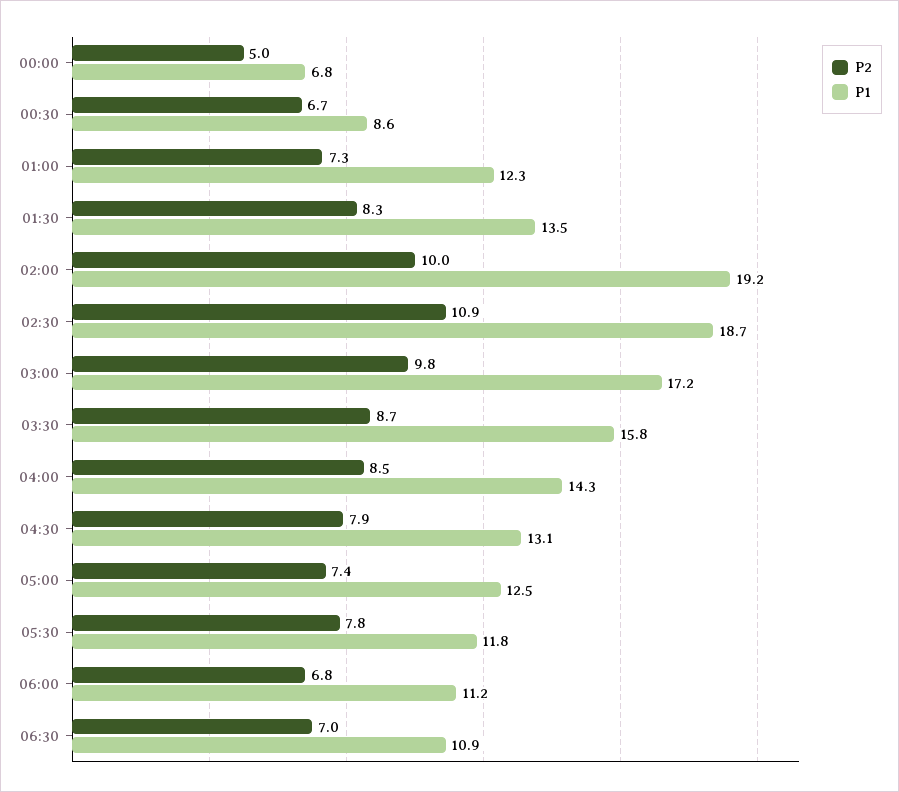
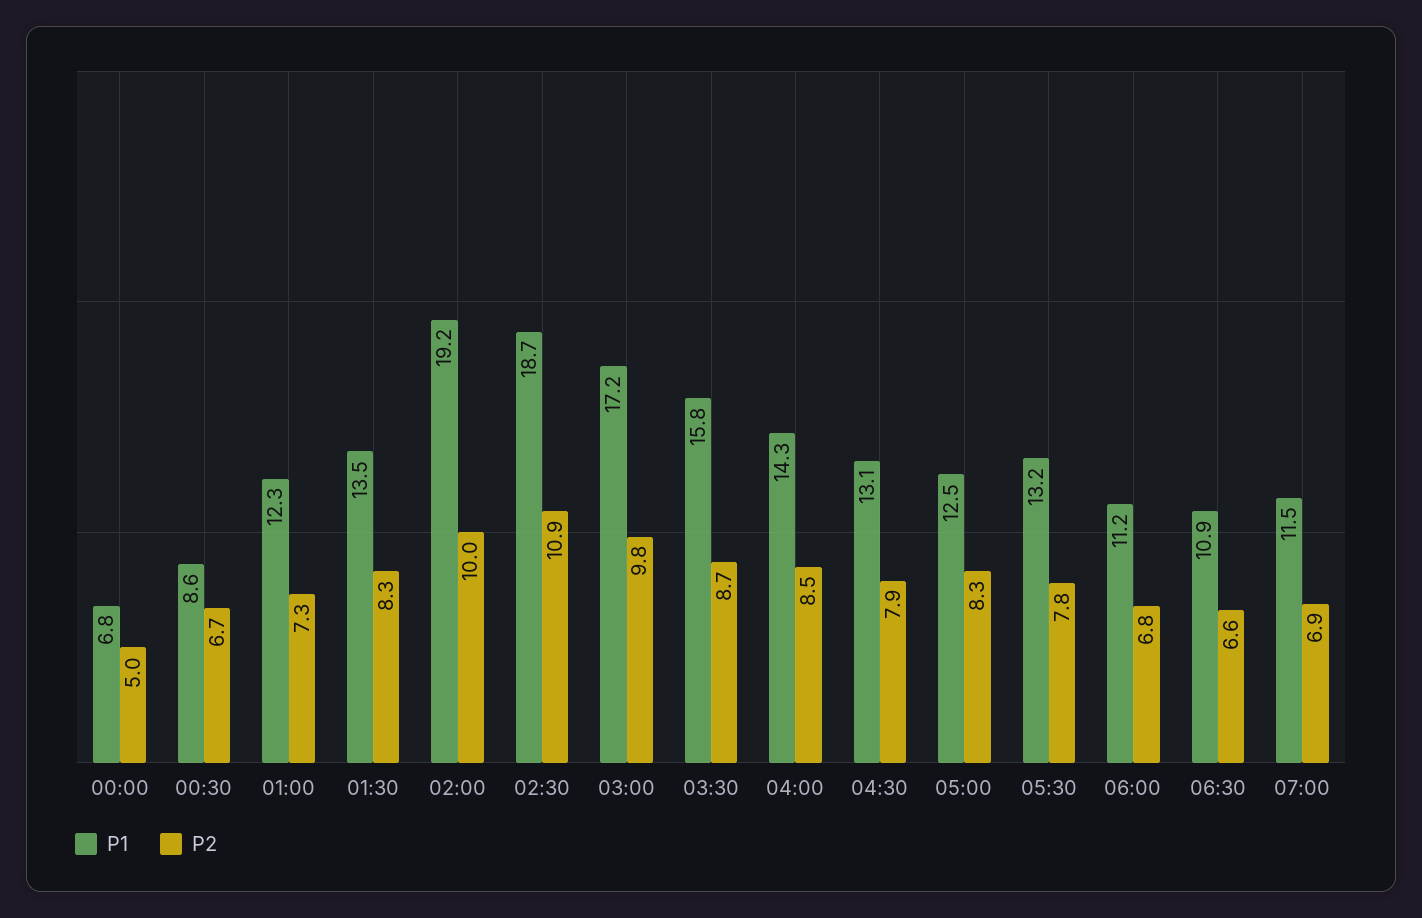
P2, 05:00: 7.4 -> 8.3
P1, 05:30: 11.8 -> 13.2
P2, 06:30: 7 -> 6.6
P1, 07:00: none -> 11.5
P2, 07:00: none -> 6.9

